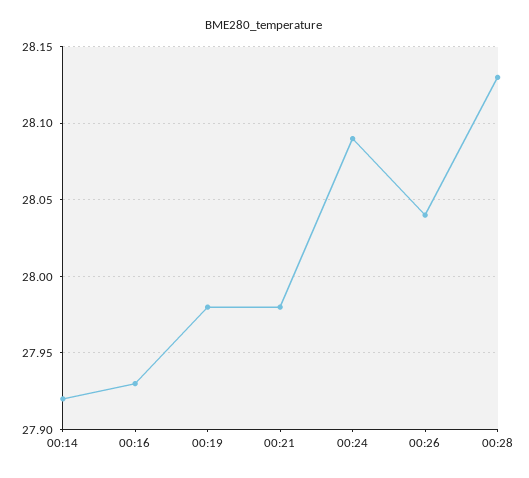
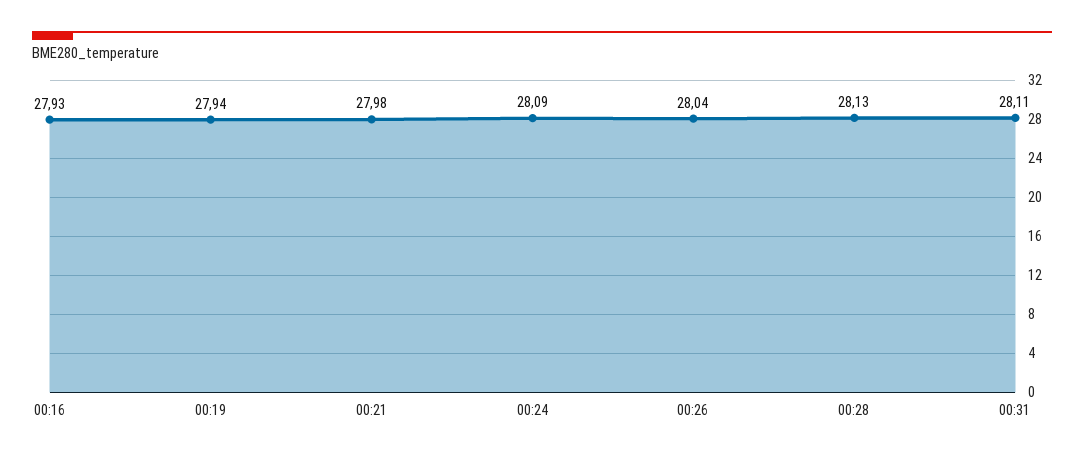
00:14: 27.92 -> none
00:19: 27.98 -> 27.94
00:31: none -> 28.11

